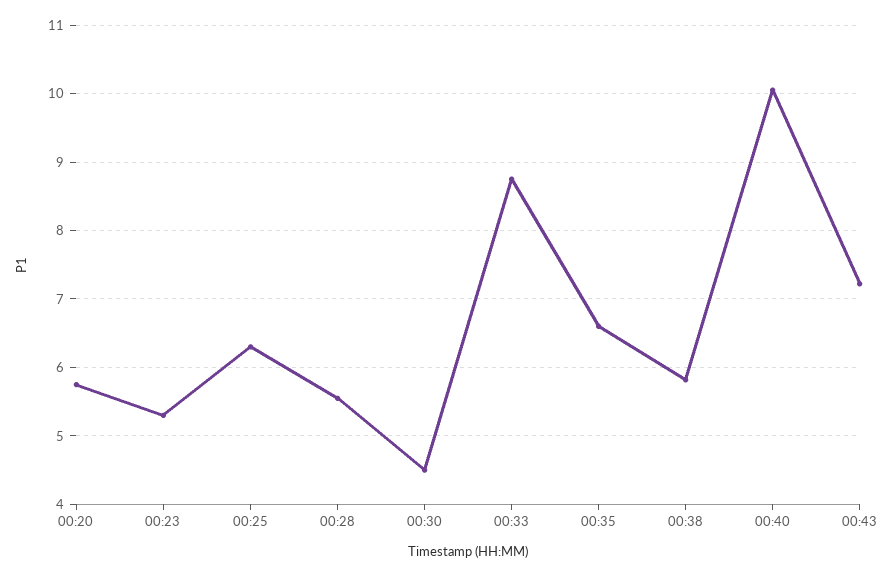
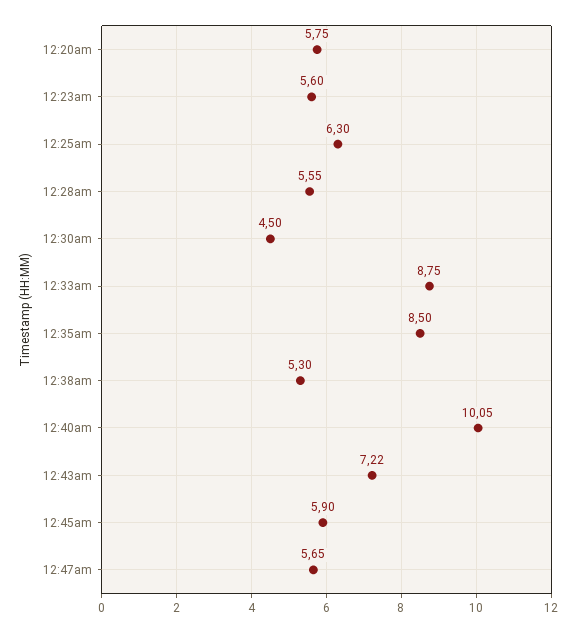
00:23: 5.3 -> 5.6
00:35: 6.6 -> 8.5
00:38: 5.8 -> 5.3
12:45am: none -> 5.9
12:47am: none -> 5.65

